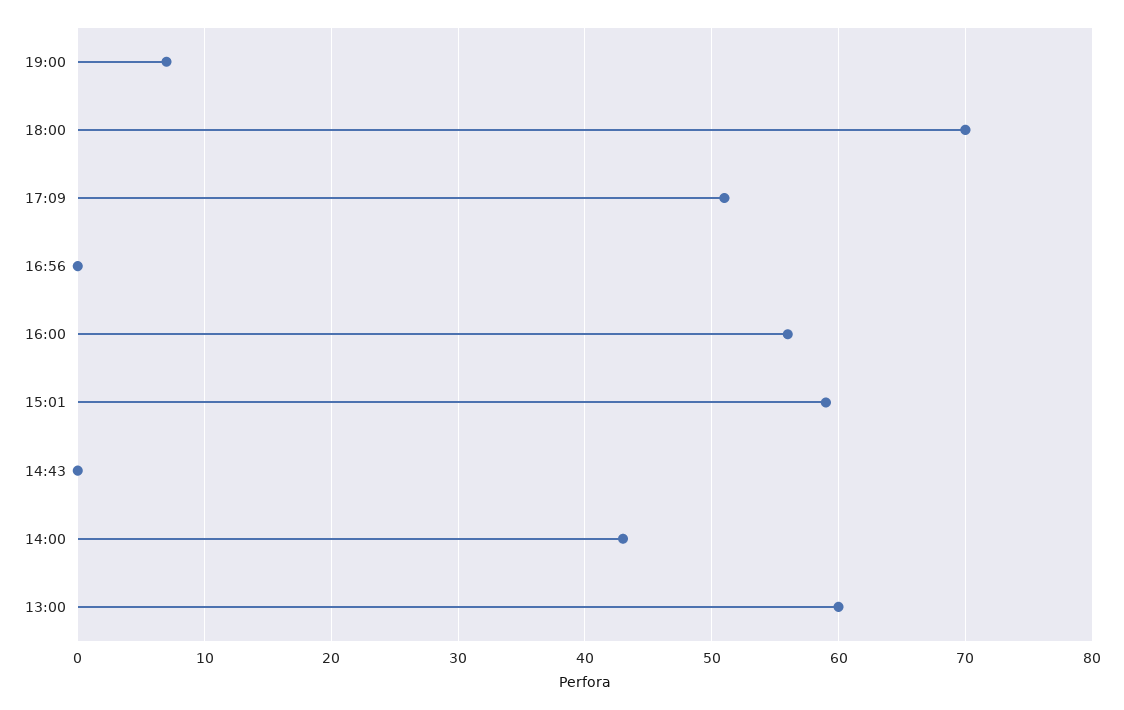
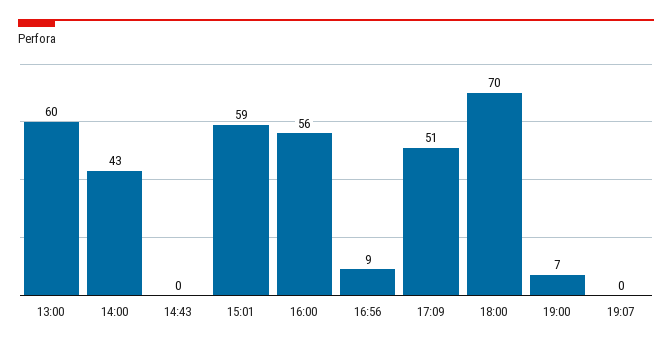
16:56: 0 -> 9
19:07: none -> 0

